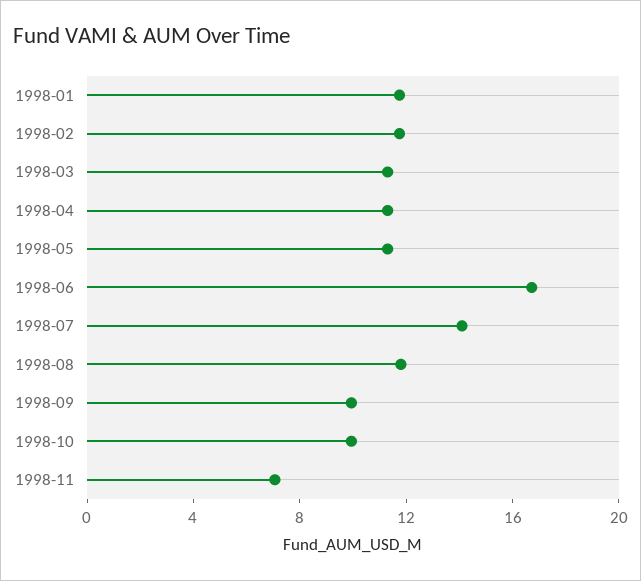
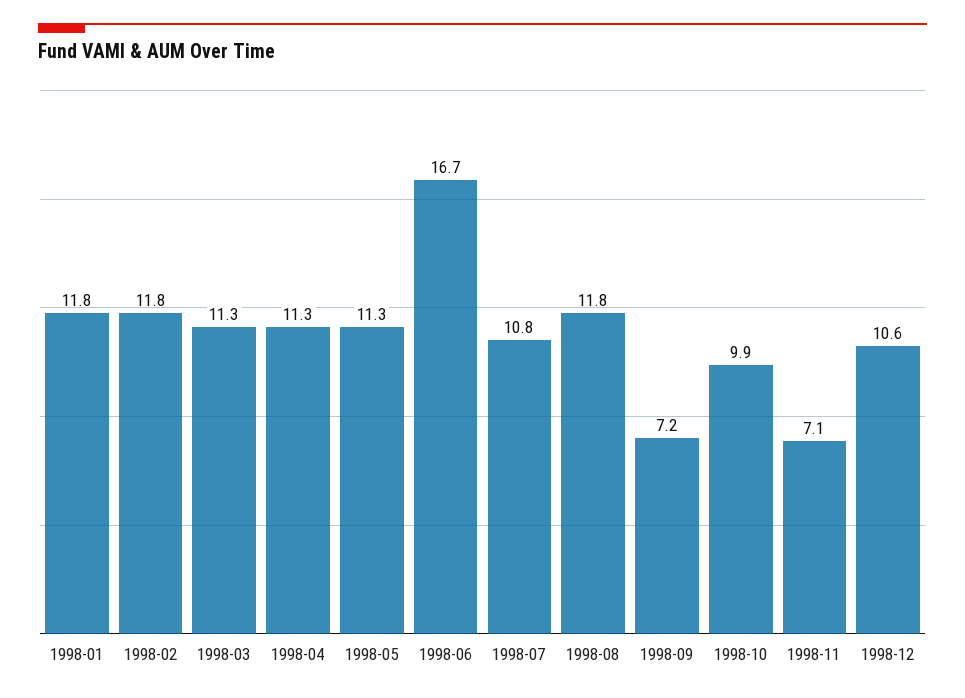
1998-07: 14 -> 10.8
1998-09: 10 -> 7.2
1998-12: none -> 10.6

